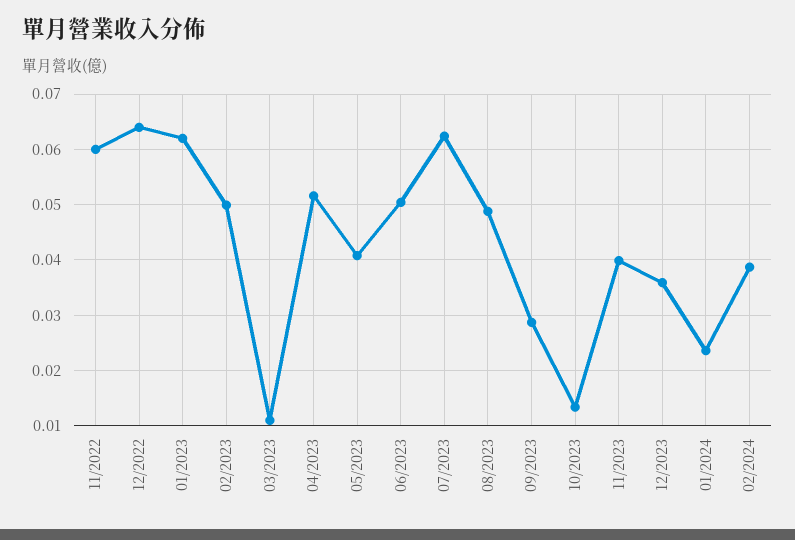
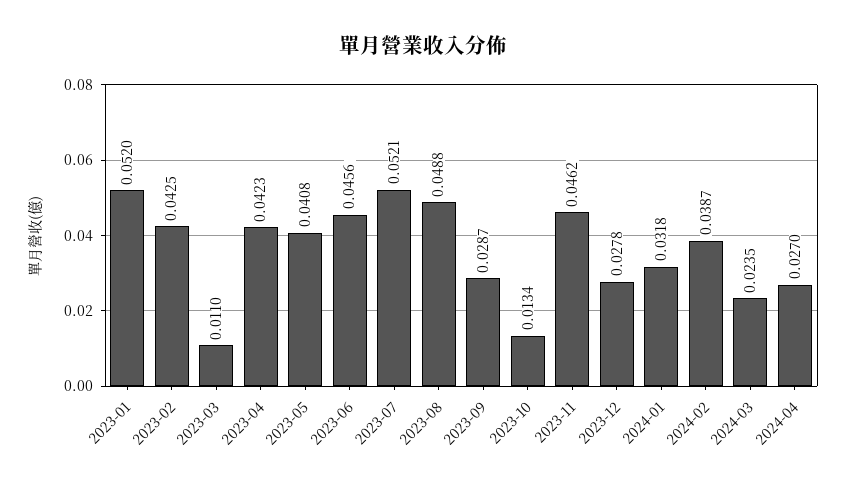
11/2022: 0.06 -> none
12/2022: 0.064 -> none
01/2023: 0.062 -> 0.052
02/2023: 0.05 -> 0.0425
04/2023: 0.052 -> 0.0423
06/2023: 0.05 -> 0.0456
07/2023: 0.062 -> 0.0521
11/2023: 0.04 -> 0.0462
12/2023: 0.036 -> 0.0278
01/2024: 0.024 -> 0.0318
2024-03: none -> 0.0235
2024-04: none -> 0.027

